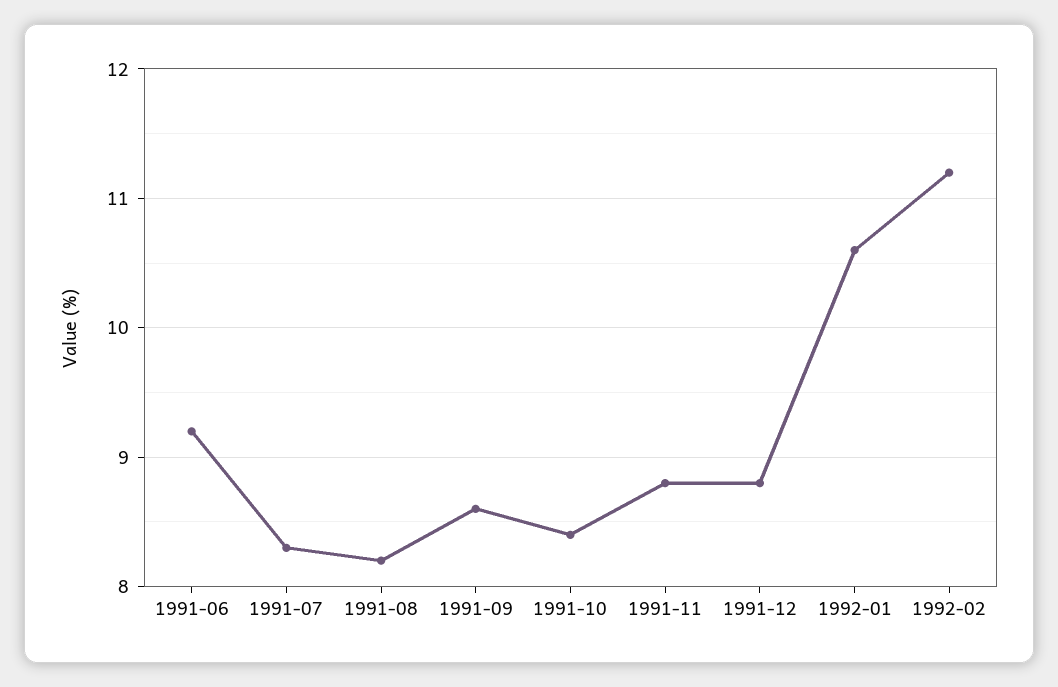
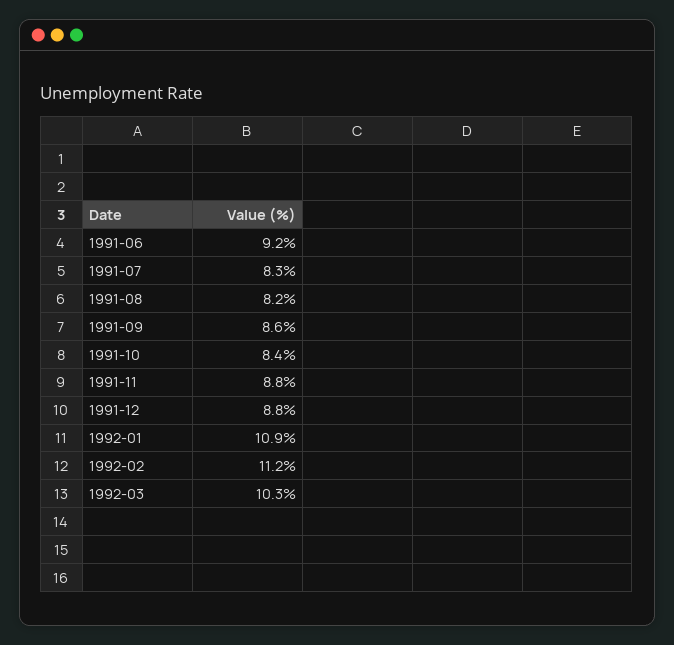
1992-01: 10.6 -> 10.9
1992-03: none -> 10.3

